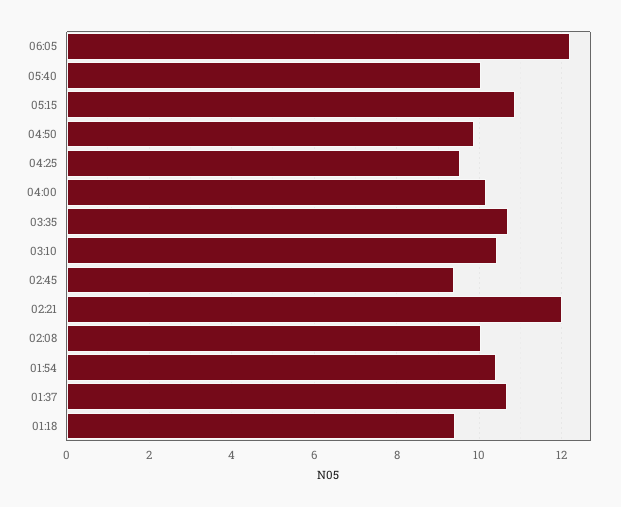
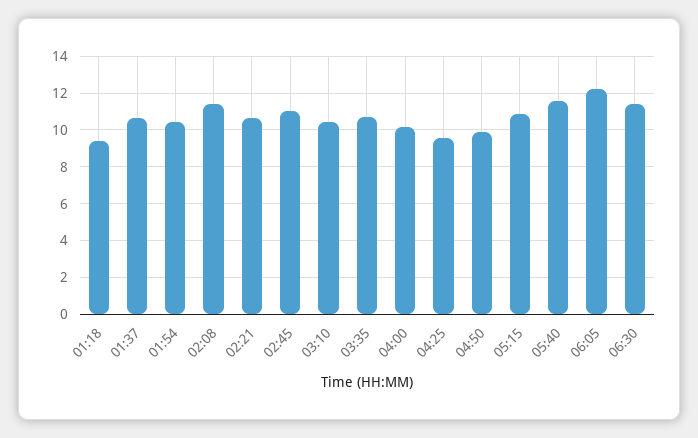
05:40: 10 -> 11.5
02:45: 9.4 -> 11
02:21: 12 -> 10.5
02:08: 10 -> 11.5
06:30: none -> 11.5

